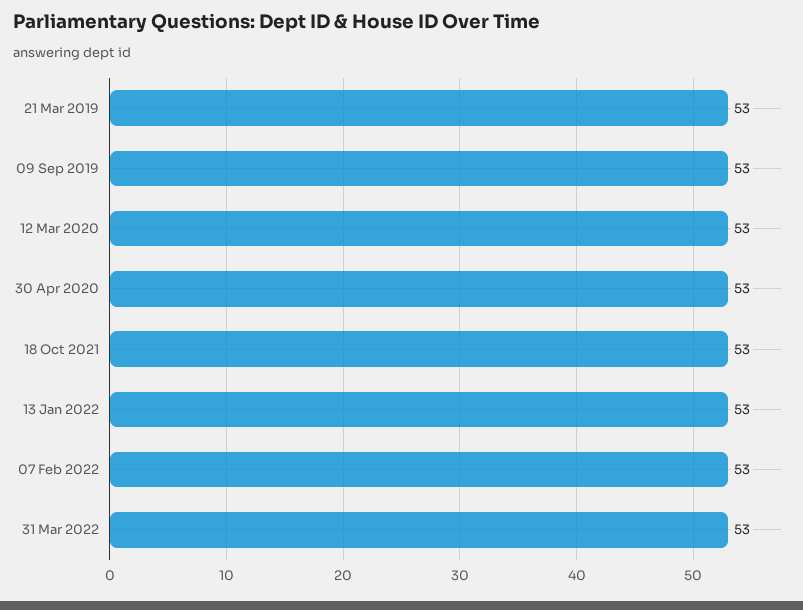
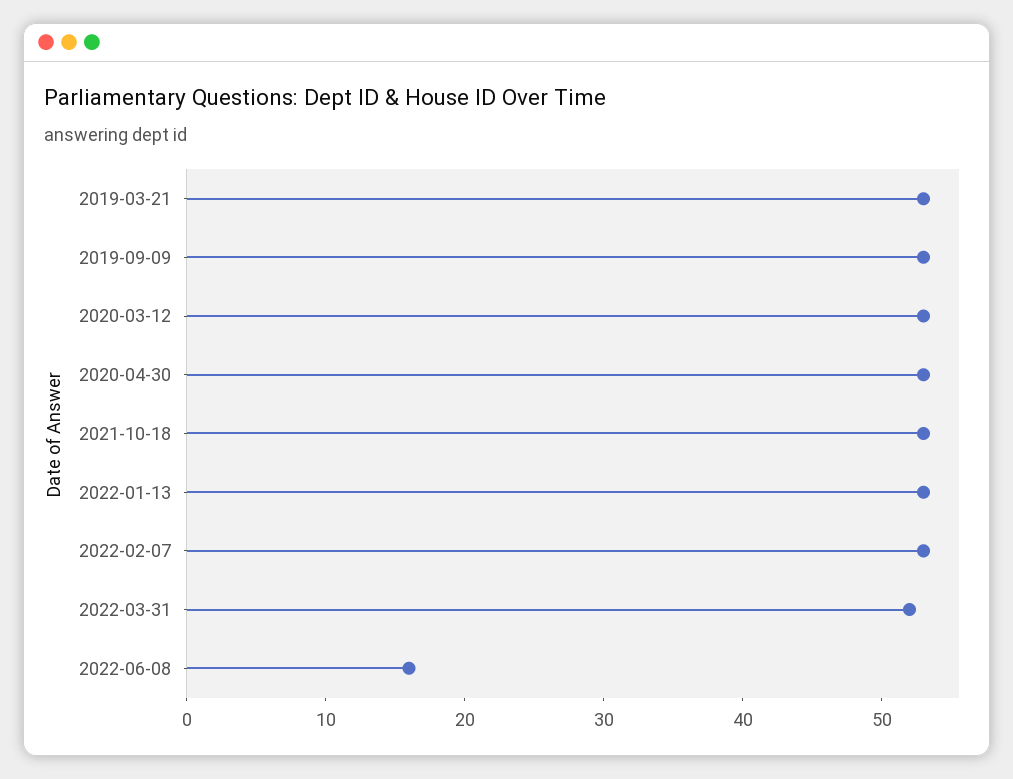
31 Mar 2022: 53 -> 52
2022-06-08: none -> 16

